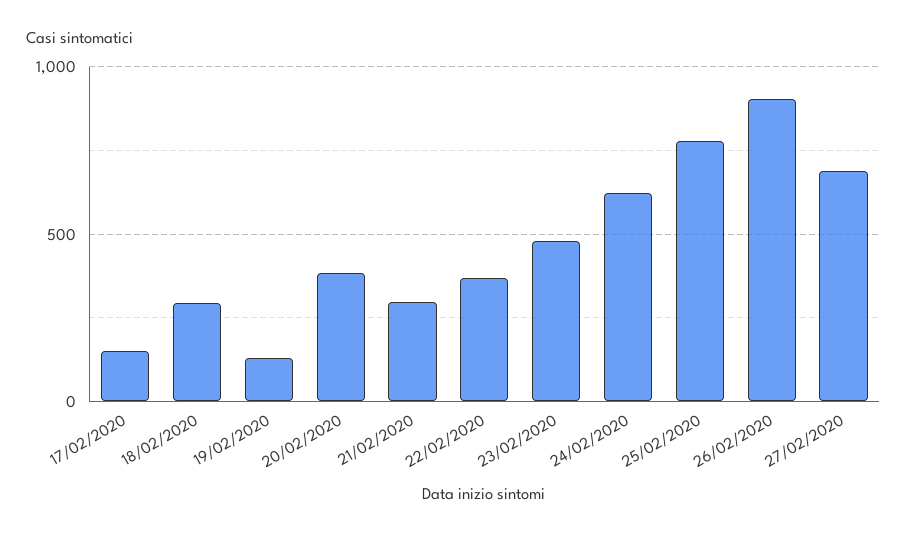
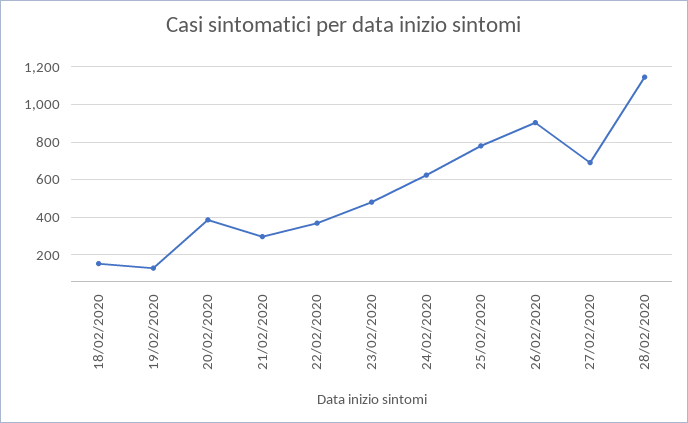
17/02/2020: 150 -> none
18/02/2020: 300 -> 150
28/02/2020: none -> 1150

